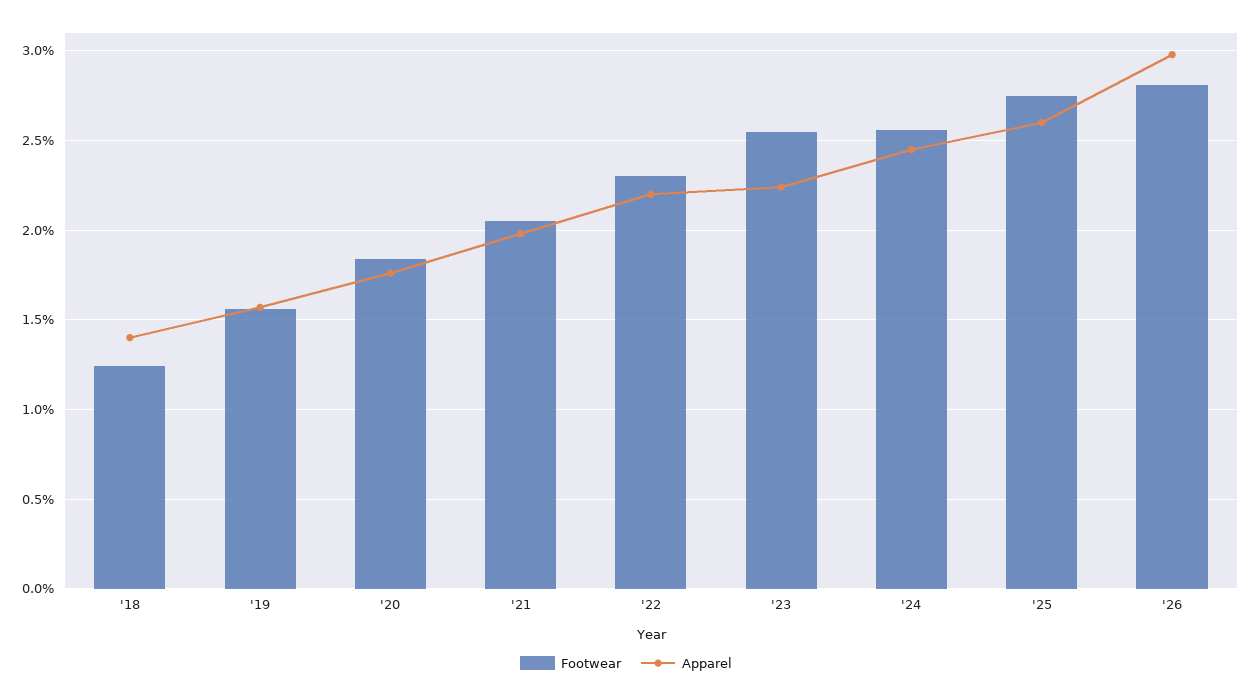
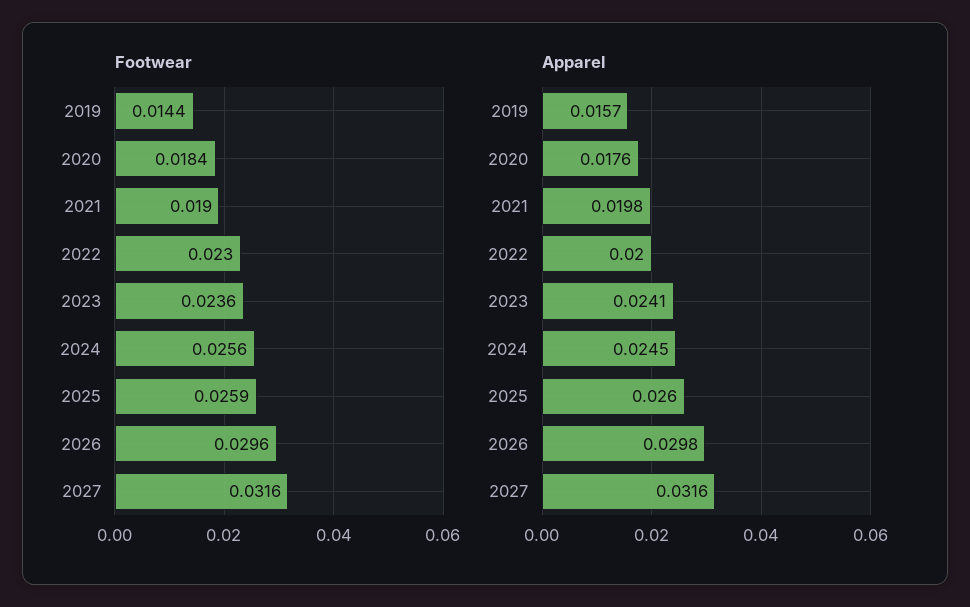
Footwear, '18: 0.0125 -> none
Apparel, '18: 0.014 -> none
Footwear, '19: 0.0155 -> 0.0144
Footwear, '21: 0.0205 -> 0.019
Apparel, '22: 0.022 -> 0.02
Footwear, '23: 0.0255 -> 0.0236
Apparel, '23: 0.0225 -> 0.0241
Footwear, '25: 0.0275 -> 0.0259
Footwear, '26: 0.028 -> 0.0296
Footwear, 2027: none -> 0.0316
Apparel, 2027: none -> 0.0316

